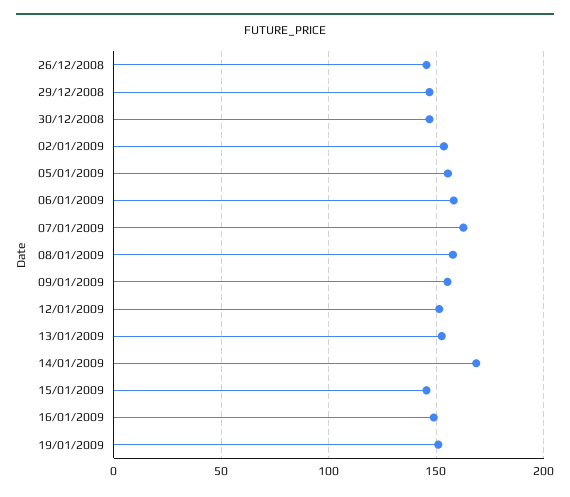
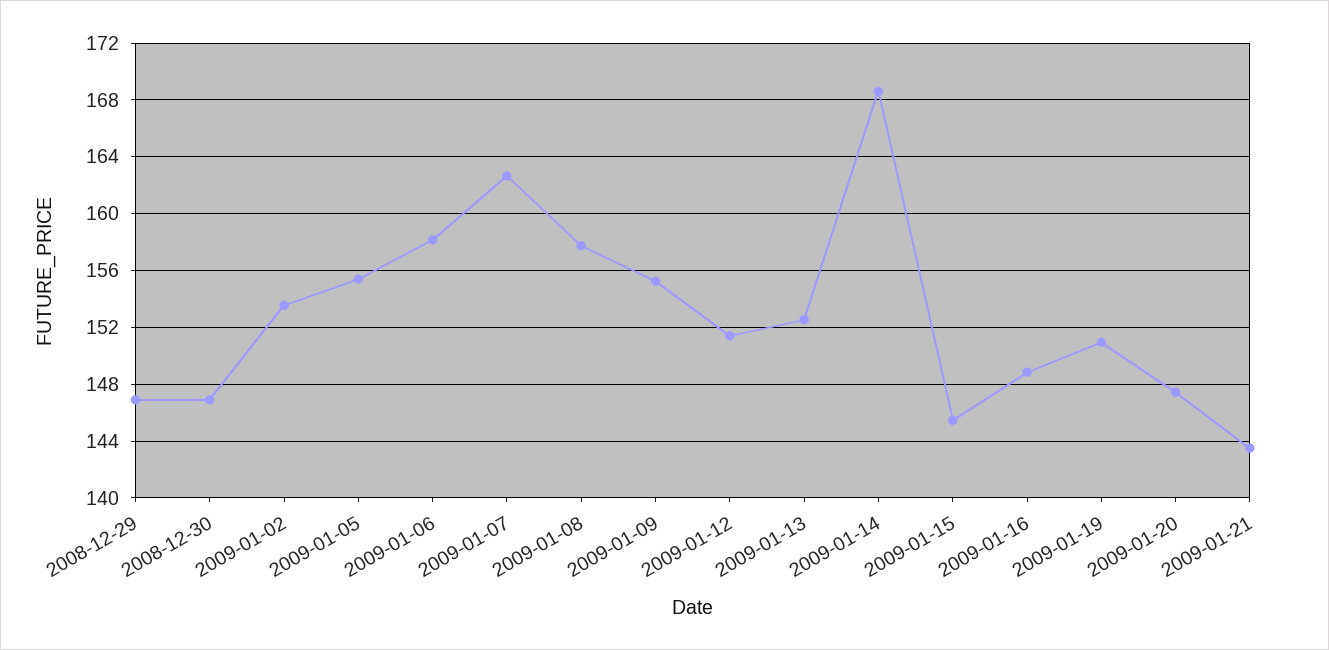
26/12/2008: 145 -> none
2009-01-20: none -> 147.5
2009-01-21: none -> 143.5

